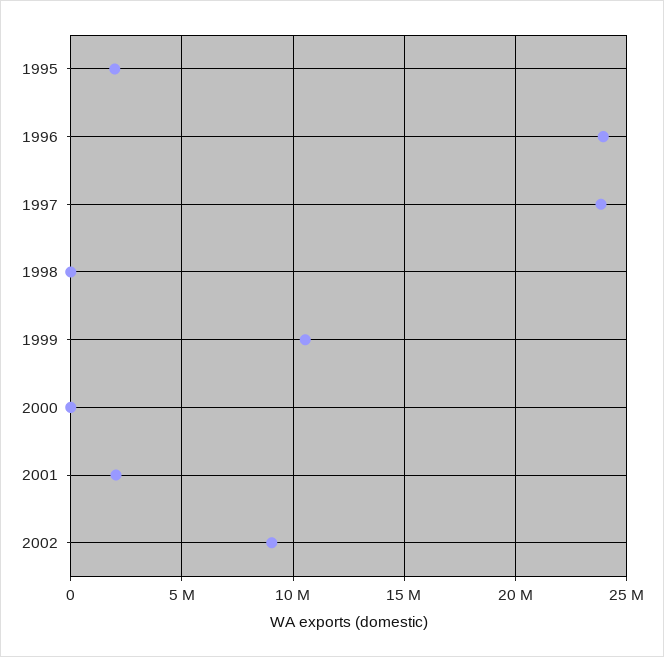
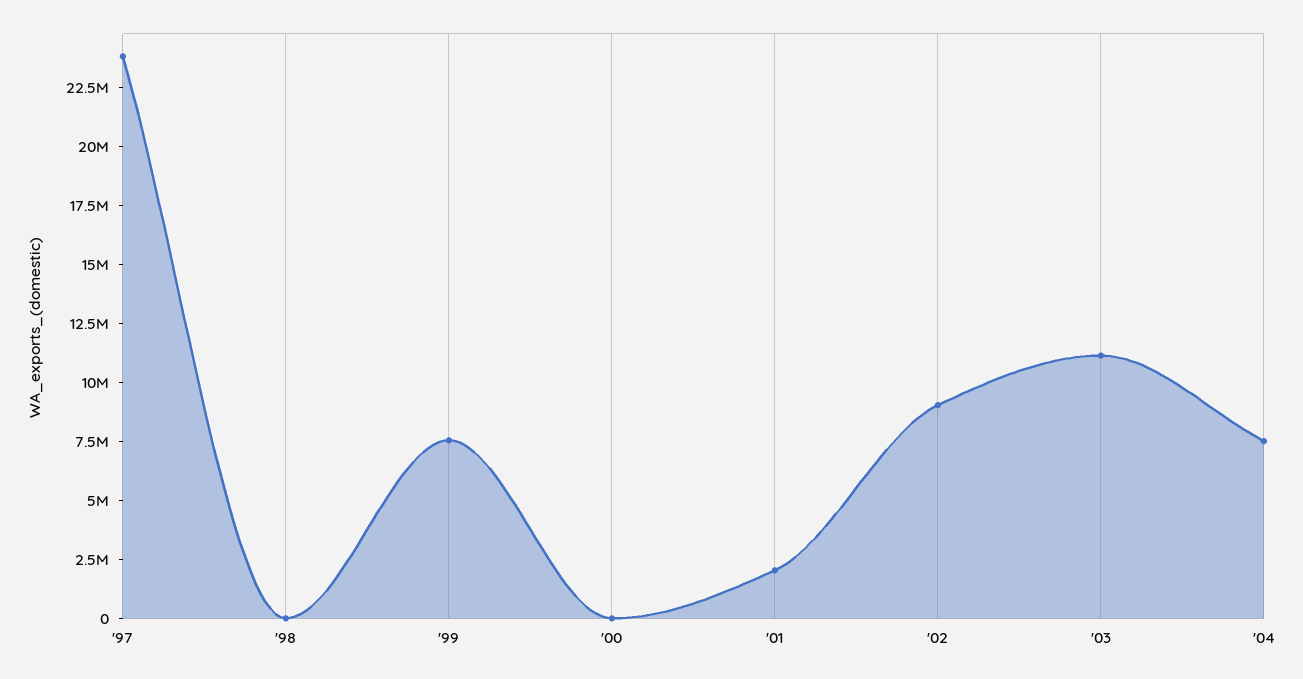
1995: 2000000 -> none
1996: 24000000 -> none
1999: 10500000 -> 7500000
'03: none -> 11000000
'04: none -> 7500000

